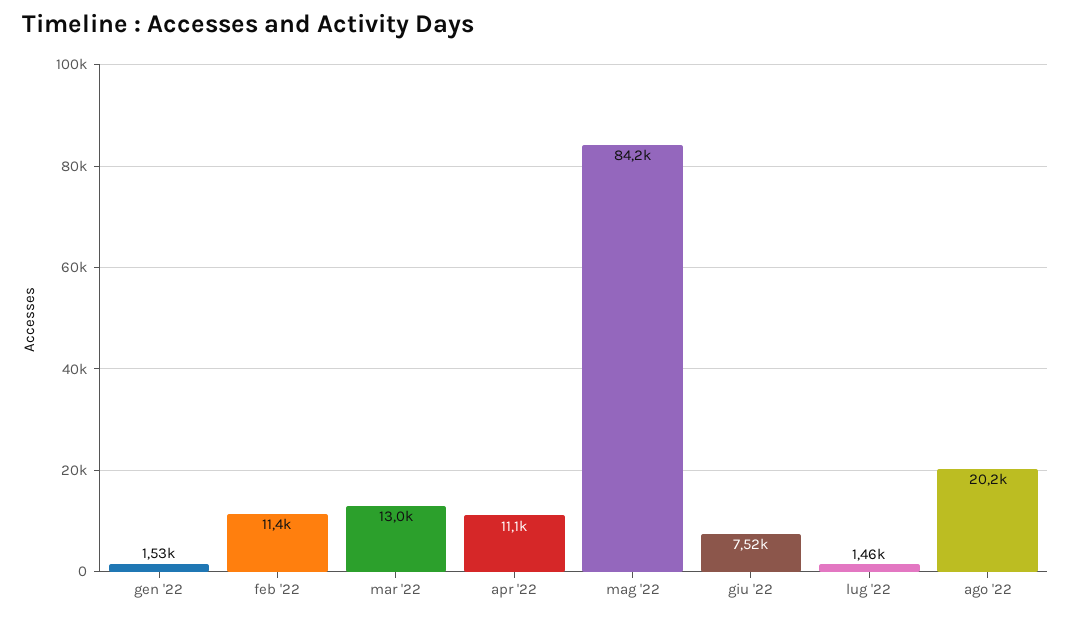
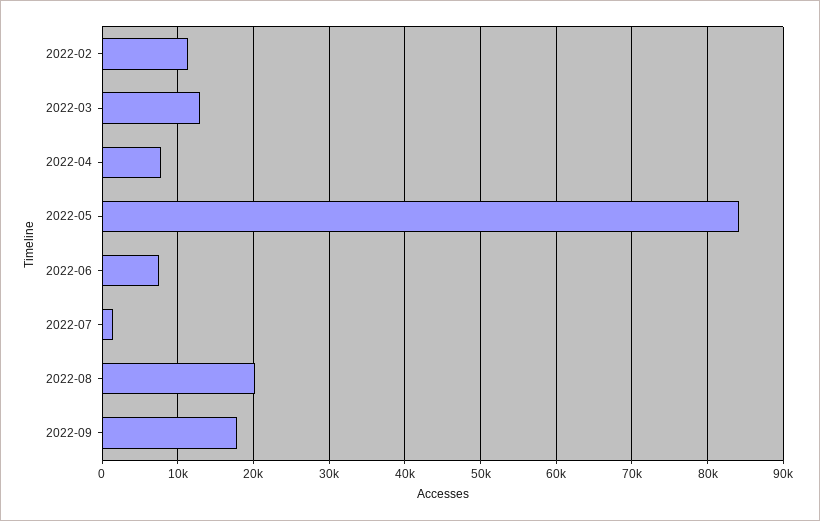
gen '22: 1530 -> none
apr '22: 11100 -> 8000
2022-09: none -> 18000

